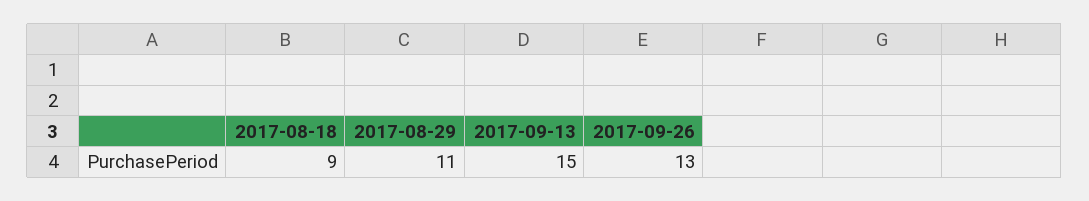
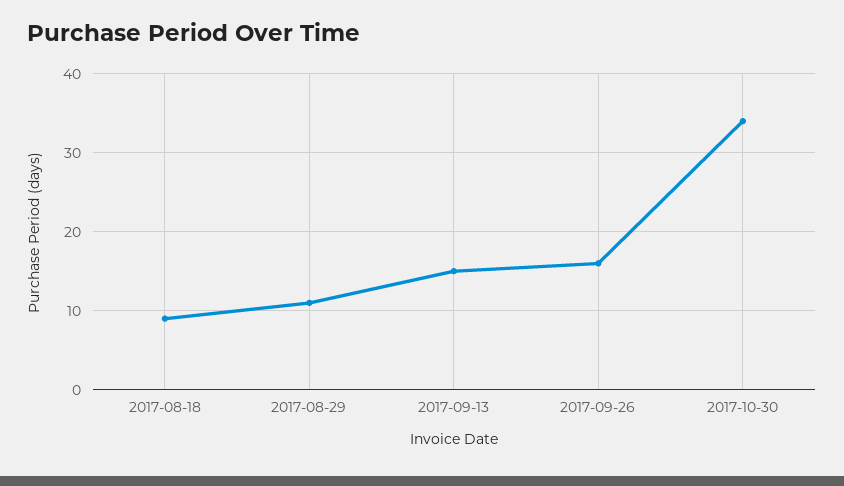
2017-09-26: 13 -> 16
2017-10-30: none -> 34

